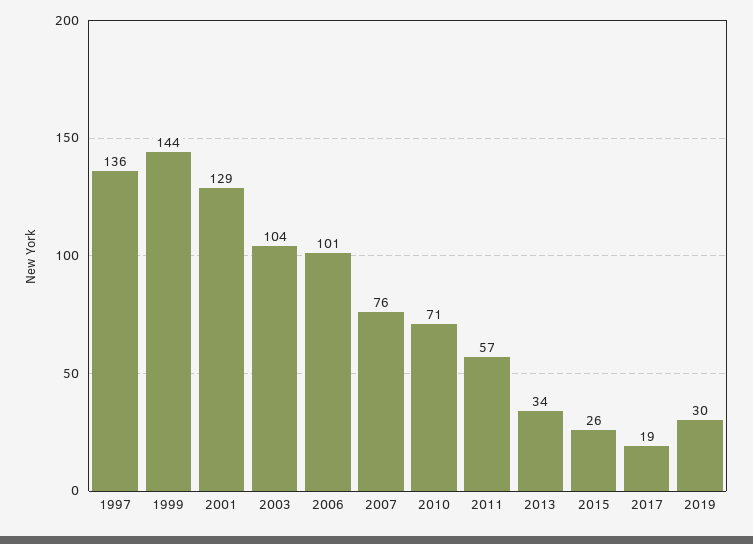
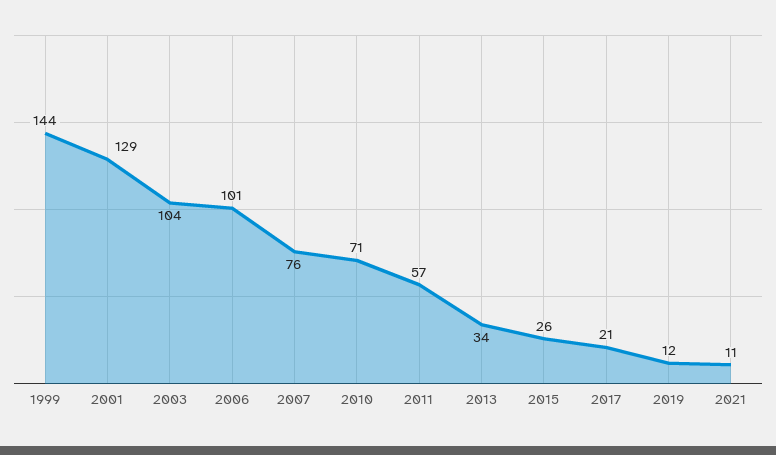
1997: 136 -> none
2017: 19 -> 21
2019: 30 -> 12
2021: none -> 11

